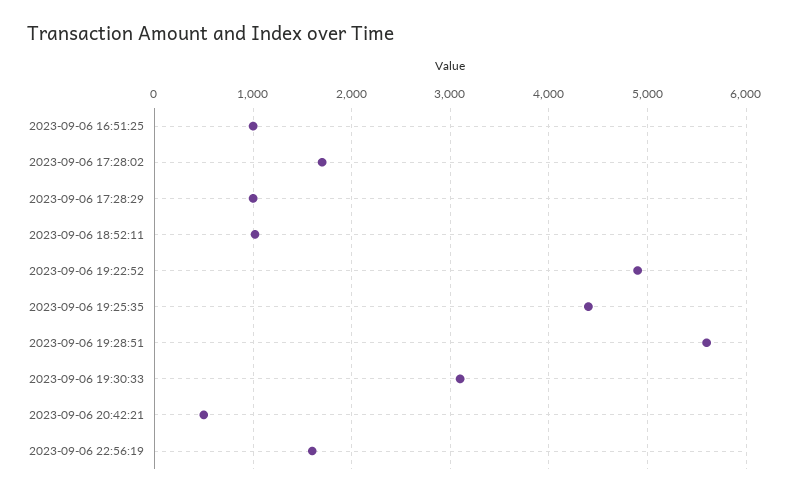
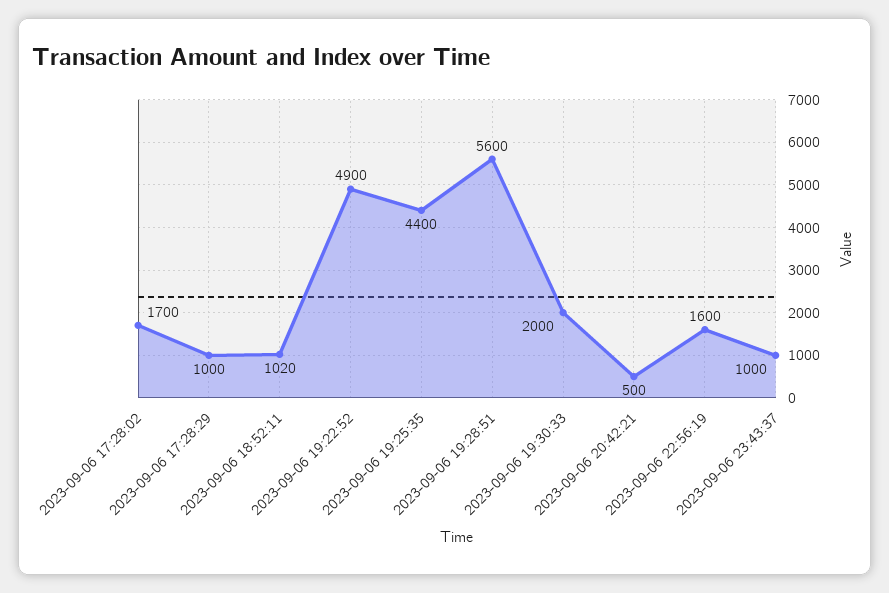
2023-09-06 16:51:25: 1000 -> none
2023-09-06 19:30:33: 3100 -> 2000
2023-09-06 23:43:37: none -> 1000

